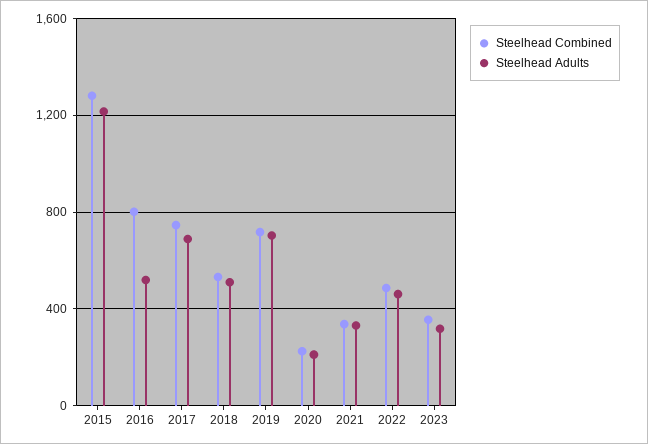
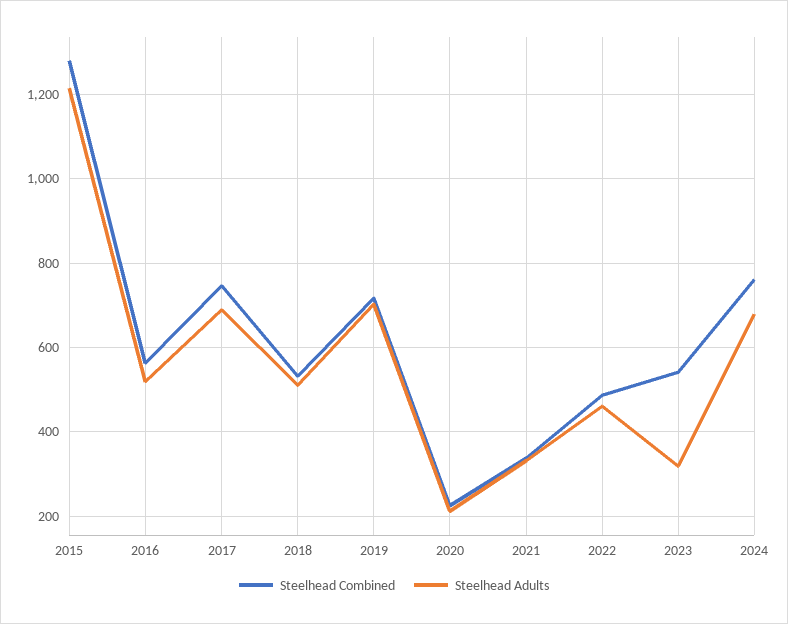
Steelhead Combined, 2016: 800 -> 560
Steelhead Combined, 2023: 350 -> 540
Steelhead Combined, 2024: none -> 760
Steelhead Adults, 2024: none -> 680

